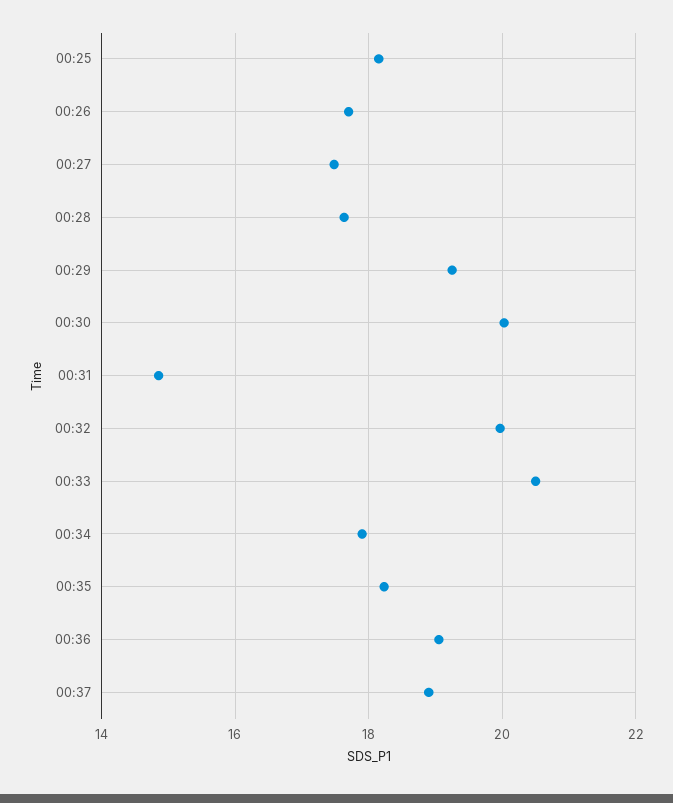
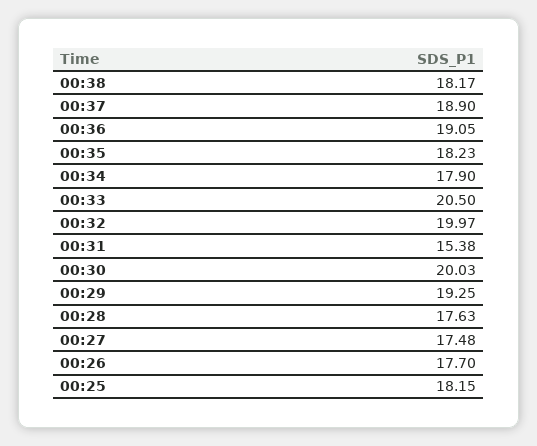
00:31: 14.8 -> 15.38
00:38: none -> 18.17

